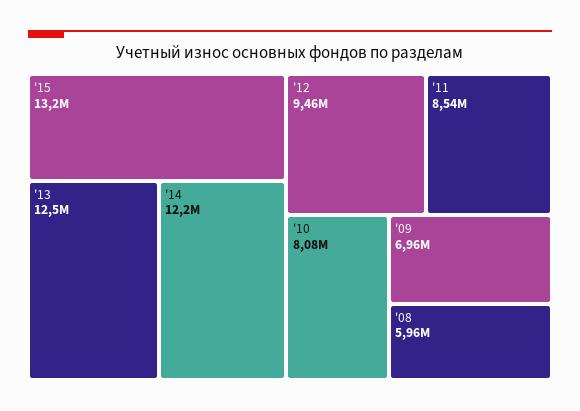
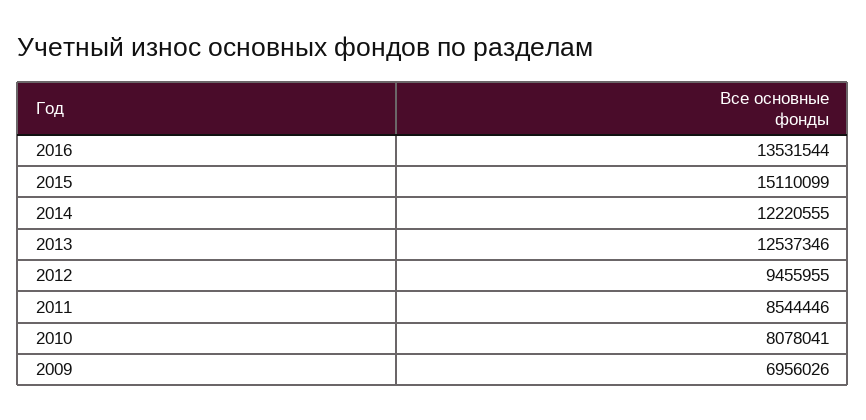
'15: 13200000 -> 15110099
'08: 5960000 -> none
2016: none -> 13531544

